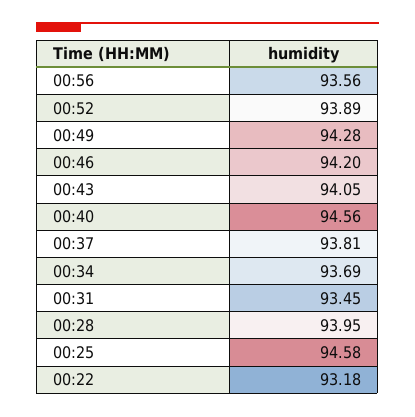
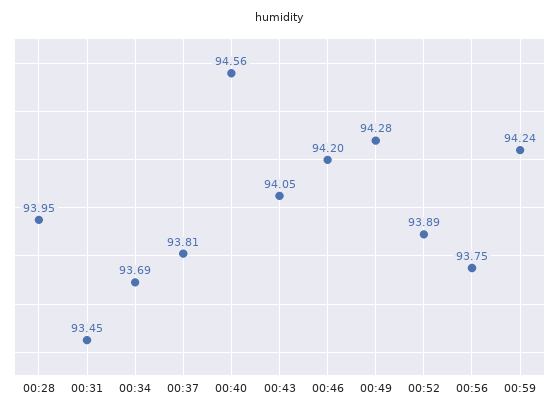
00:56: 93.56 -> 93.75
00:25: 94.58 -> none
00:22: 93.18 -> none
00:59: none -> 94.24

